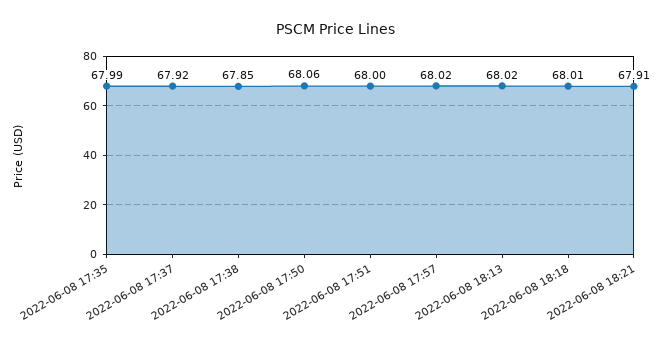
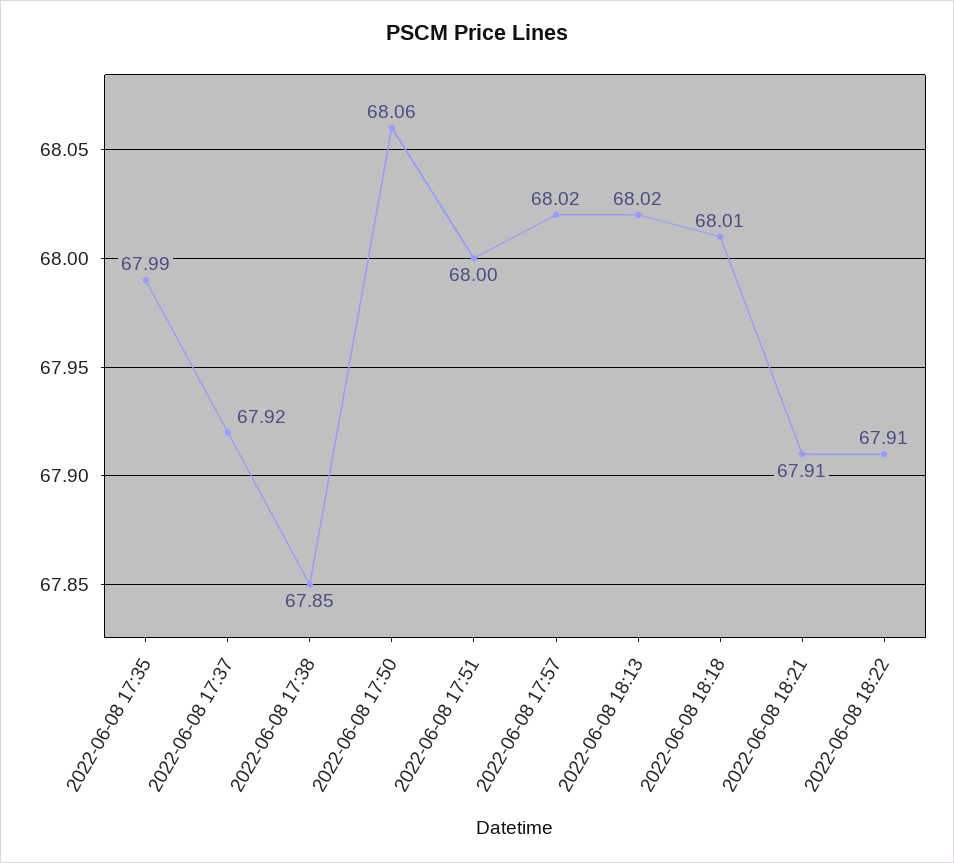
2022-06-08 18:22: none -> 67.91

